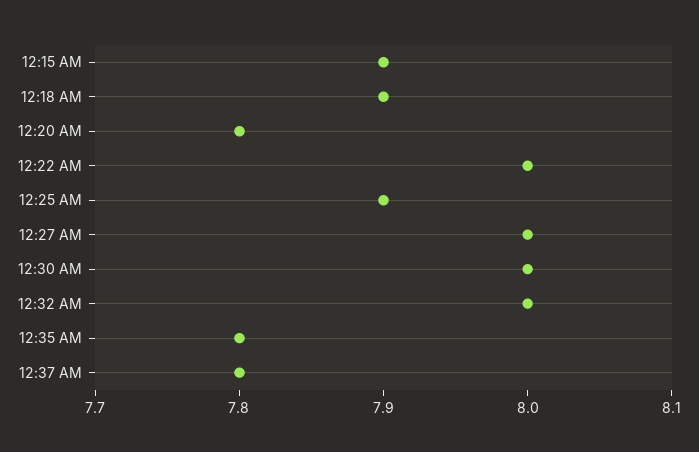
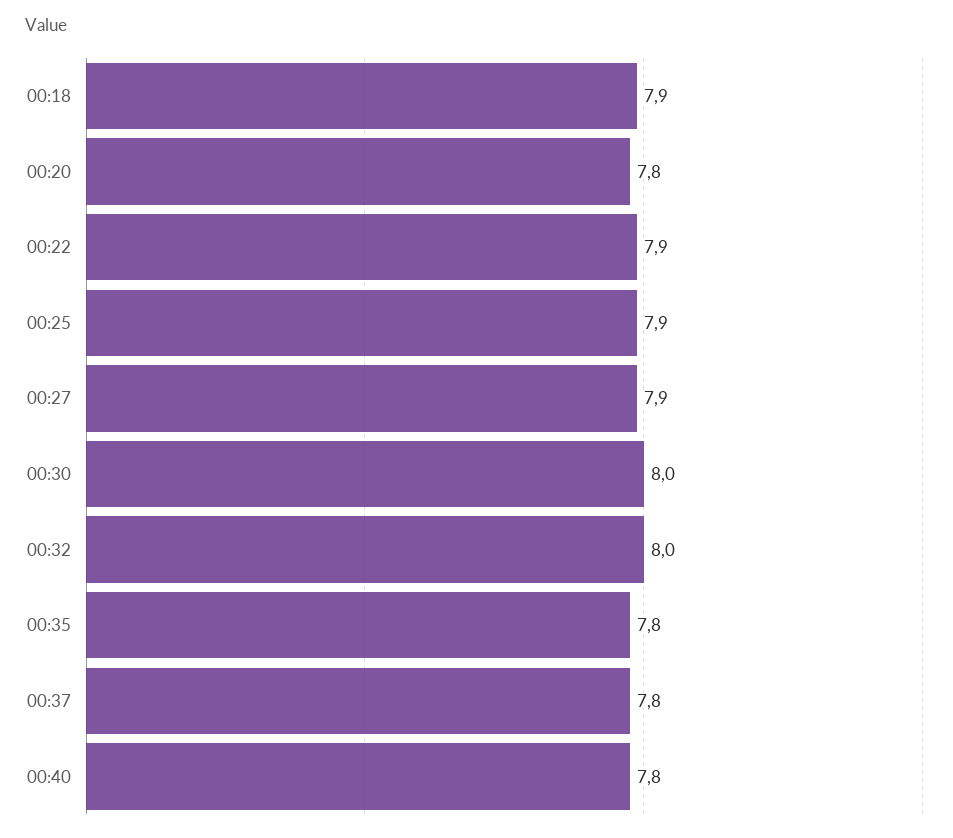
12:15 AM: 7.9 -> none
12:22 AM: 8 -> 7.9
12:27 AM: 8 -> 7.9
00:40: none -> 7.8

